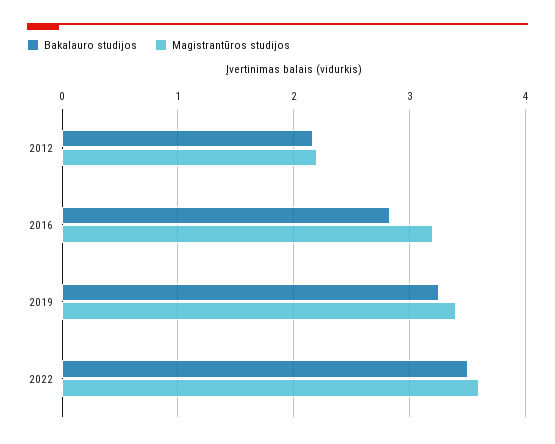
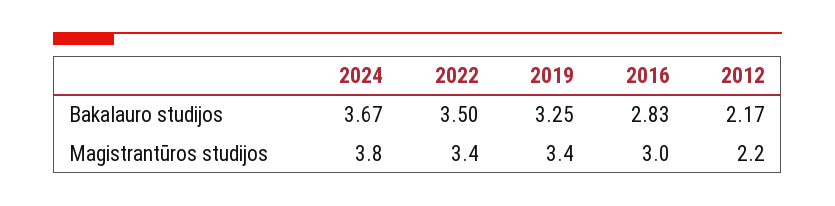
Magistrantūros studijos, 2016: 3.2 -> 3
Magistrantūros studijos, 2022: 3.6 -> 3.4
Bakalauro studijos, 2024: none -> 3.67
Magistrantūros studijos, 2024: none -> 3.8

